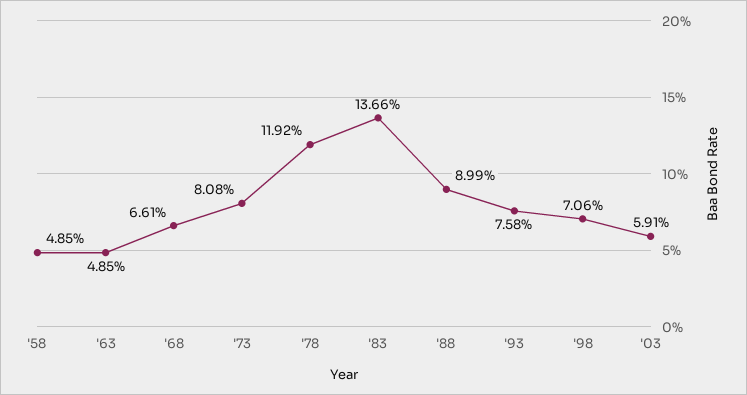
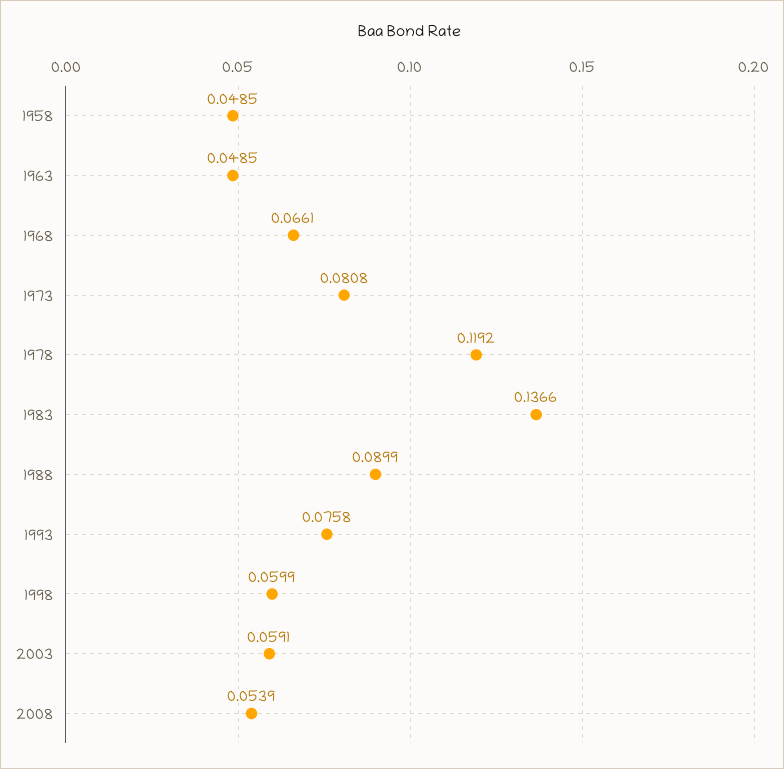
'98: 0.0706 -> 0.0599
2008: none -> 0.0539

